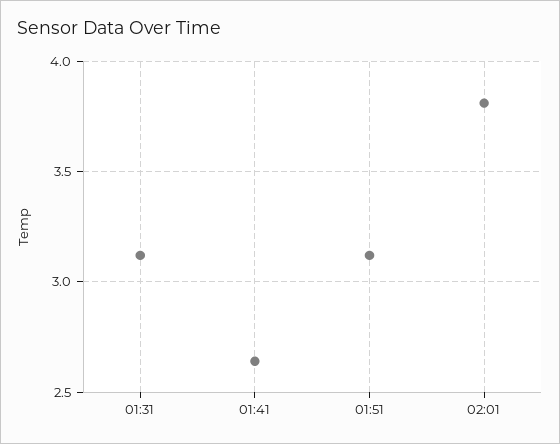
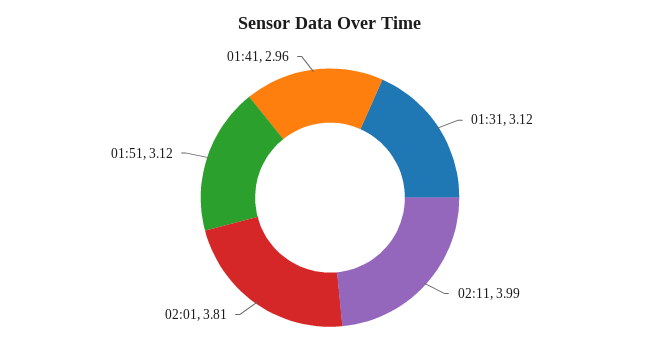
01:41: 2.65 -> 2.96
02:11: none -> 3.99

